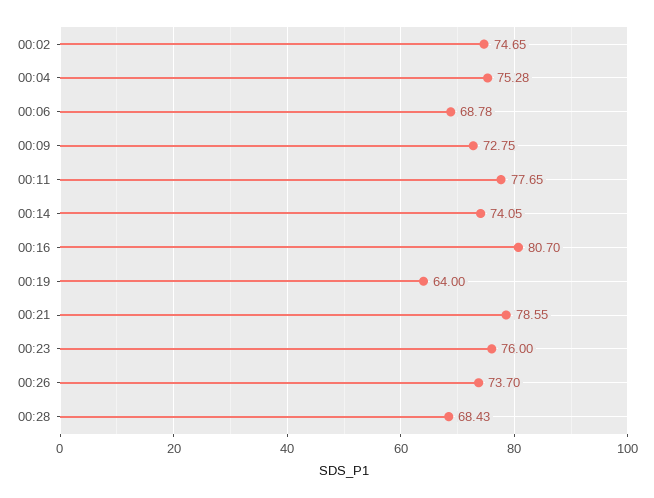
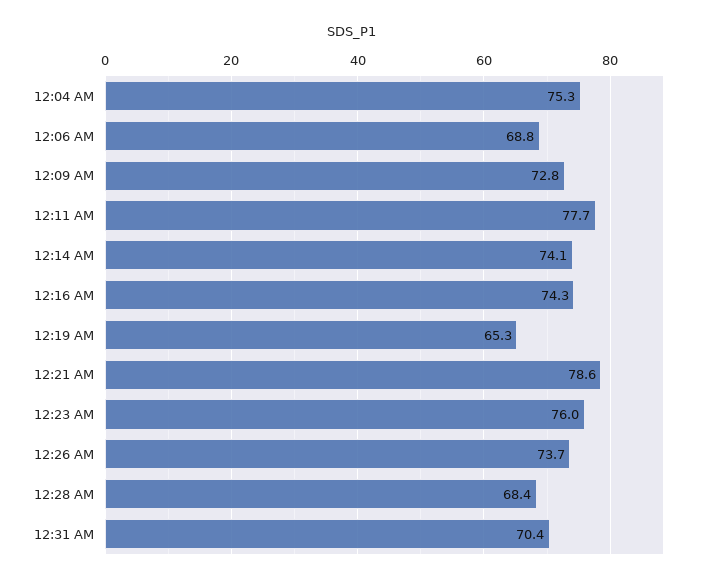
00:02: 74.65 -> none
00:16: 80.7 -> 74.3
00:19: 64 -> 65.3
12:31 AM: none -> 70.4

